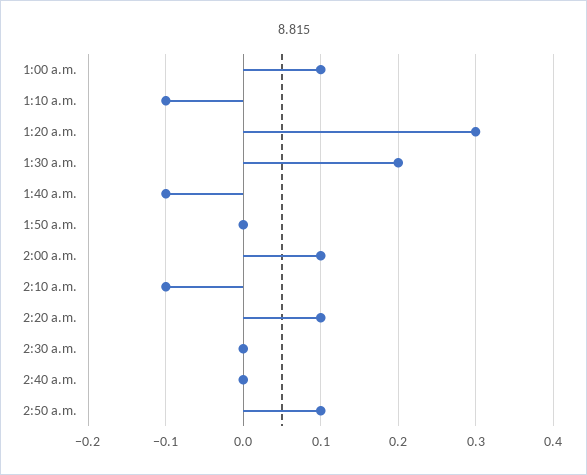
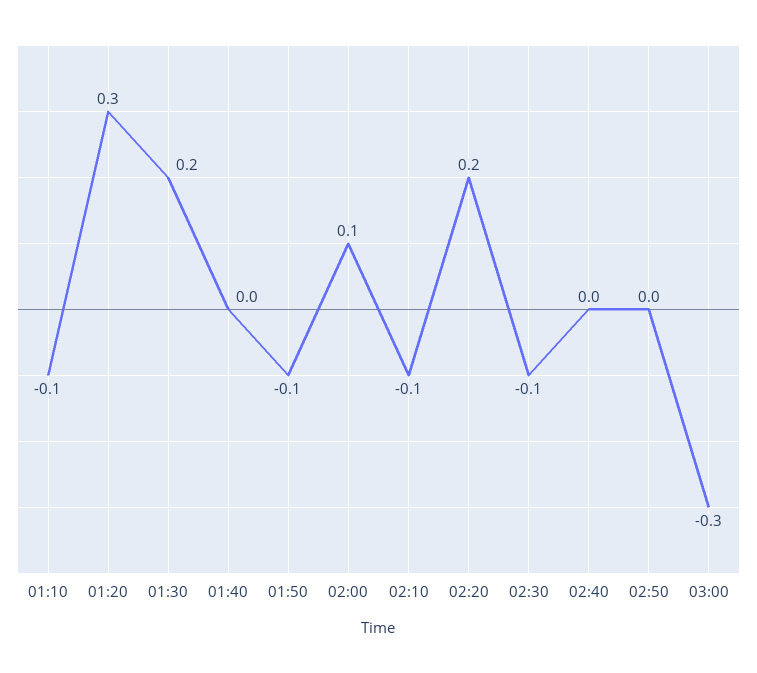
1:00 a.m.: 0.1 -> none
1:40 a.m.: -0.1 -> 0
1:50 a.m.: 0 -> -0.1
2:20 a.m.: 0.1 -> 0.2
2:30 a.m.: 0 -> -0.1
2:50 a.m.: 0.1 -> 0
03:00: none -> -0.3

